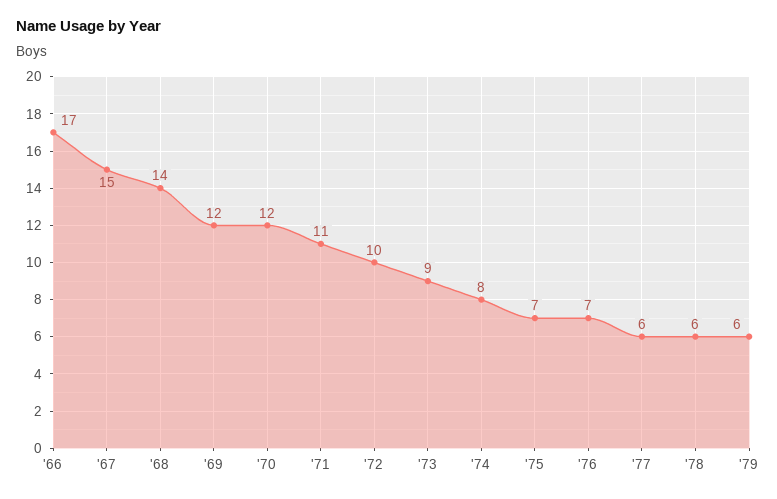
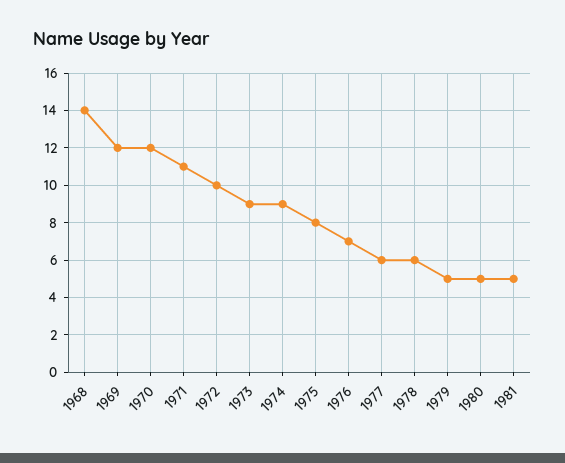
'66: 17 -> none
'67: 15 -> none
'74: 8 -> 9
'75: 7 -> 8
'79: 6 -> 5
1980: none -> 5
1981: none -> 5

